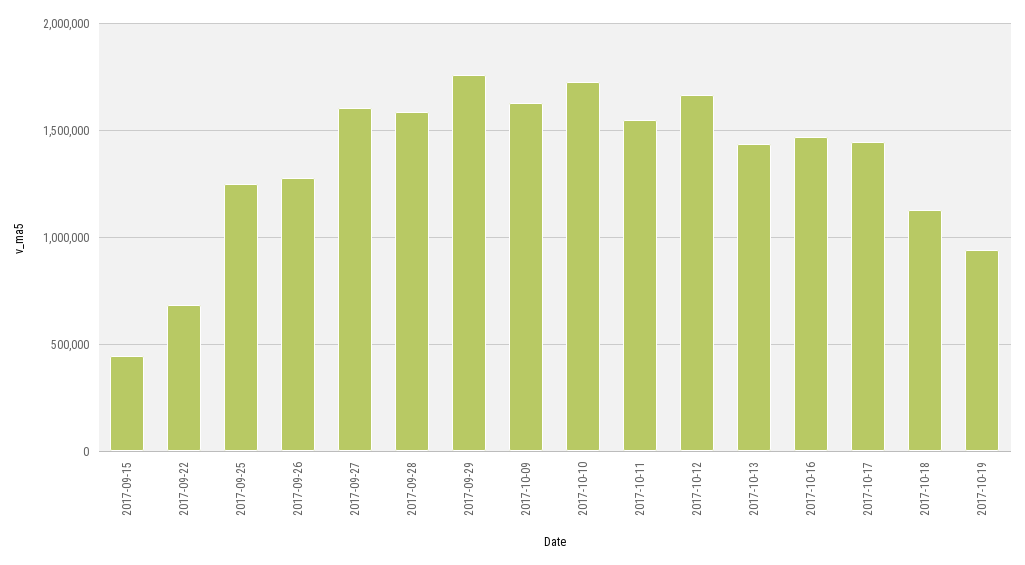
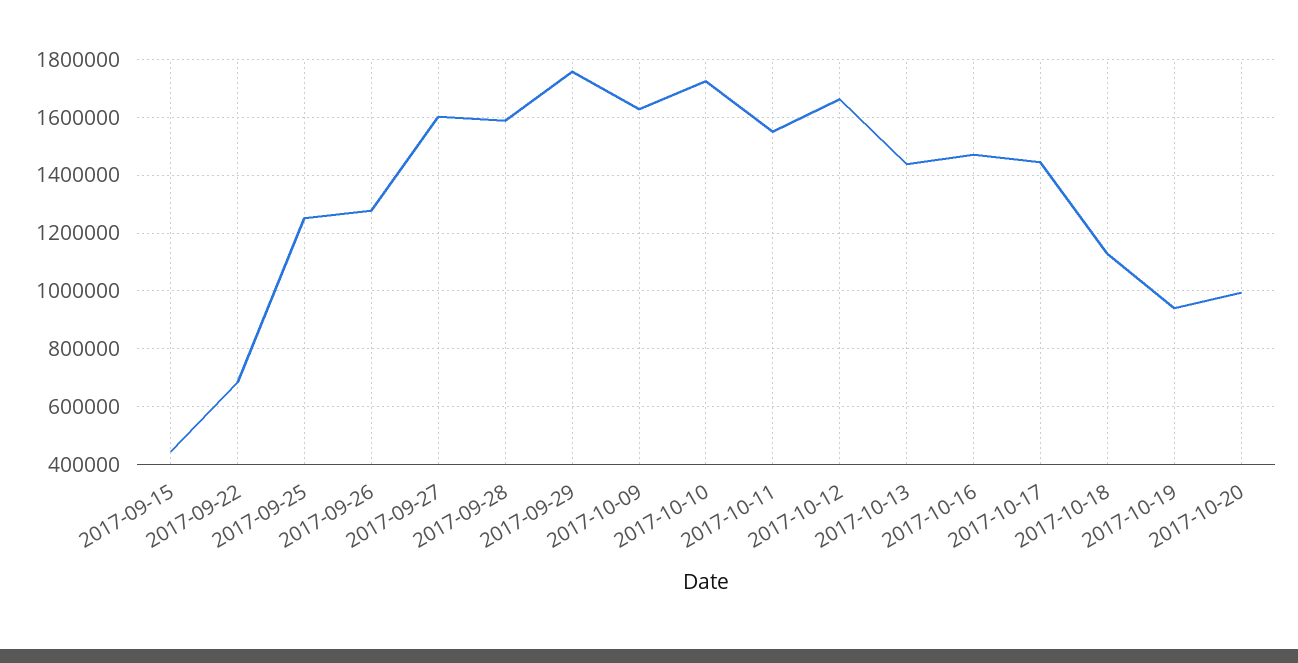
2017-10-20: none -> 1000000

